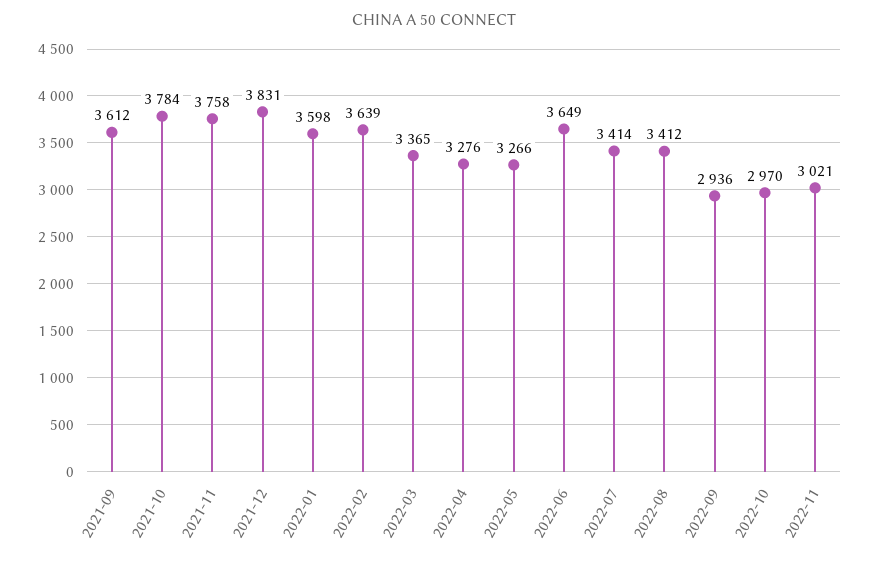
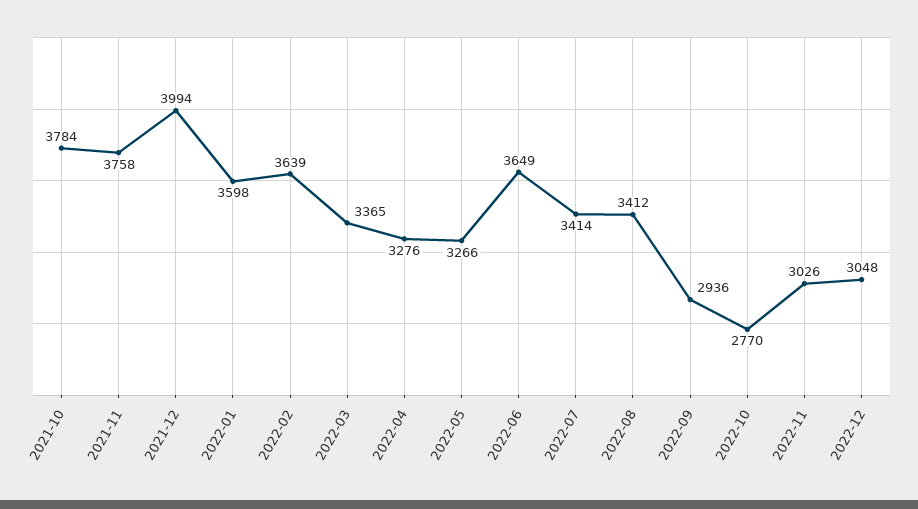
2021-09: 3612 -> none
2021-12: 3831 -> 3994
2022-10: 2970 -> 2770
2022-11: 3021 -> 3026
2022-12: none -> 3048

